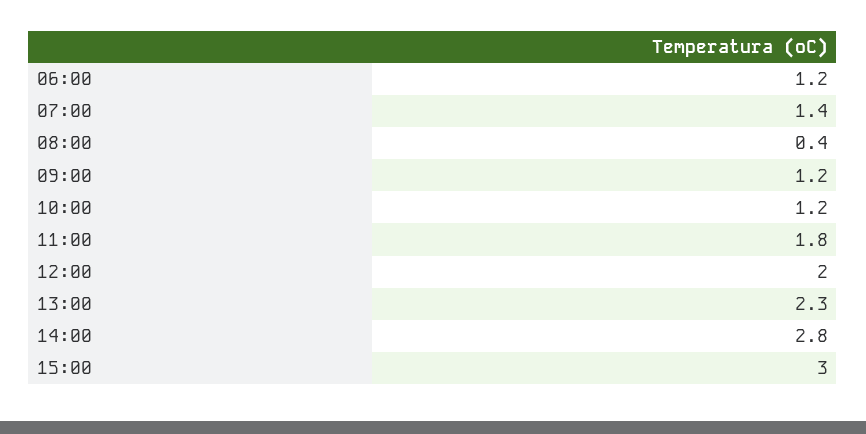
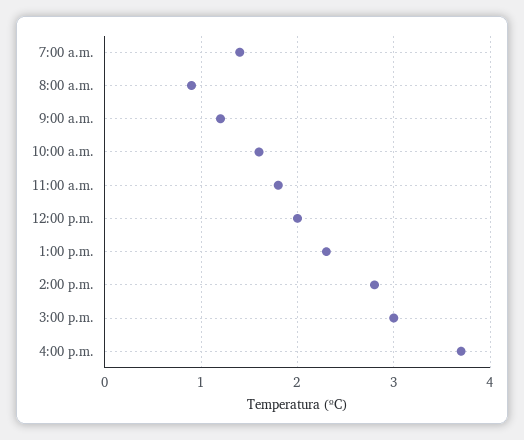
06:00: 1.2 -> none
08:00: 0.4 -> 0.9
10:00: 1.2 -> 1.6
4:00 p.m.: none -> 3.7

